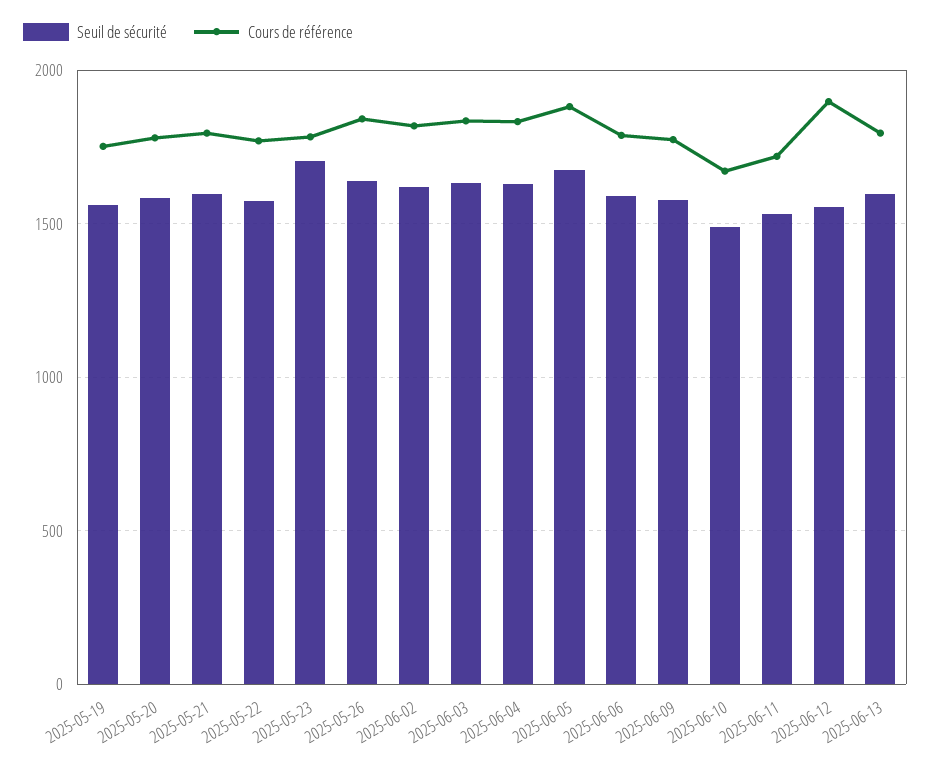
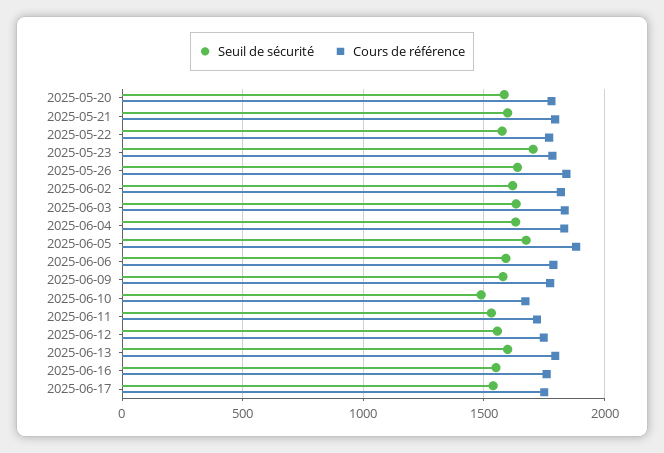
Seuil de sécurité, 2025-05-19: 1550 -> none
Cours de référence, 2025-05-19: 1750 -> none
Cours de référence, 2025-06-12: 1900 -> 1750
Seuil de sécurité, 2025-06-16: none -> 1550
Cours de référence, 2025-06-16: none -> 1750
Seuil de sécurité, 2025-06-17: none -> 1550
Cours de référence, 2025-06-17: none -> 1750

